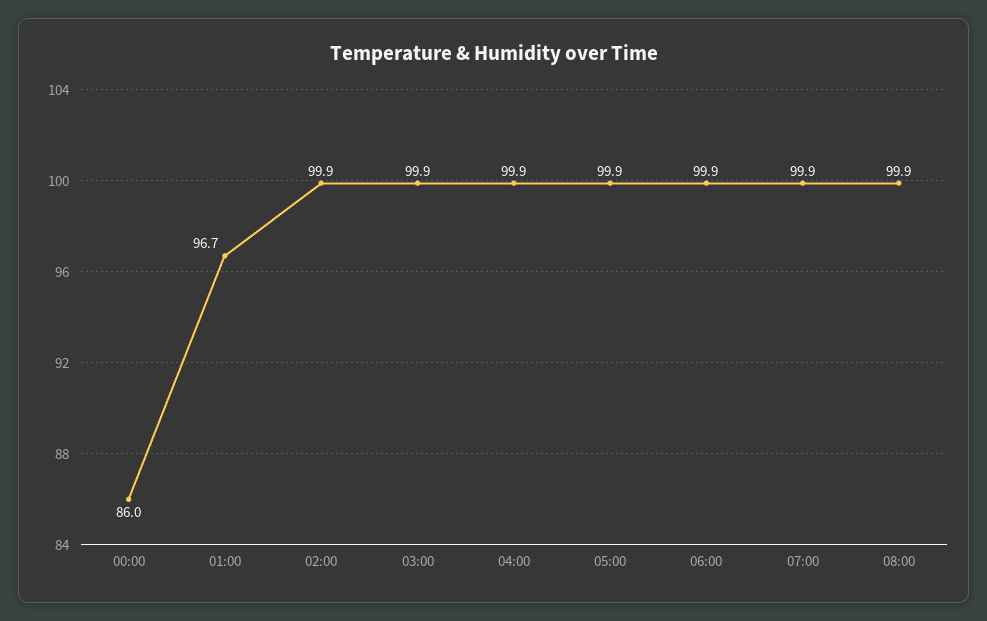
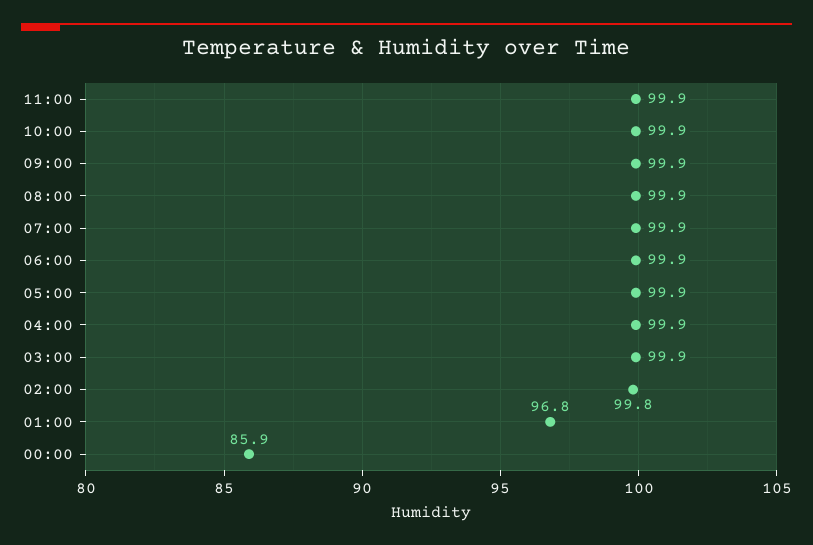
00:00: 86 -> 85.9
01:00: 96.7 -> 96.8
02:00: 99.9 -> 99.8
11:00: none -> 99.9
10:00: none -> 99.9
09:00: none -> 99.9

